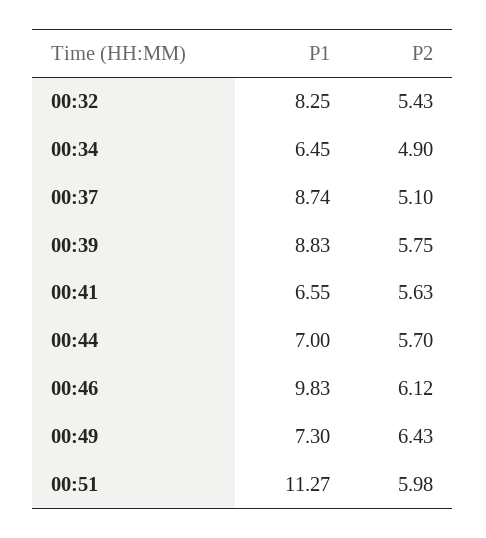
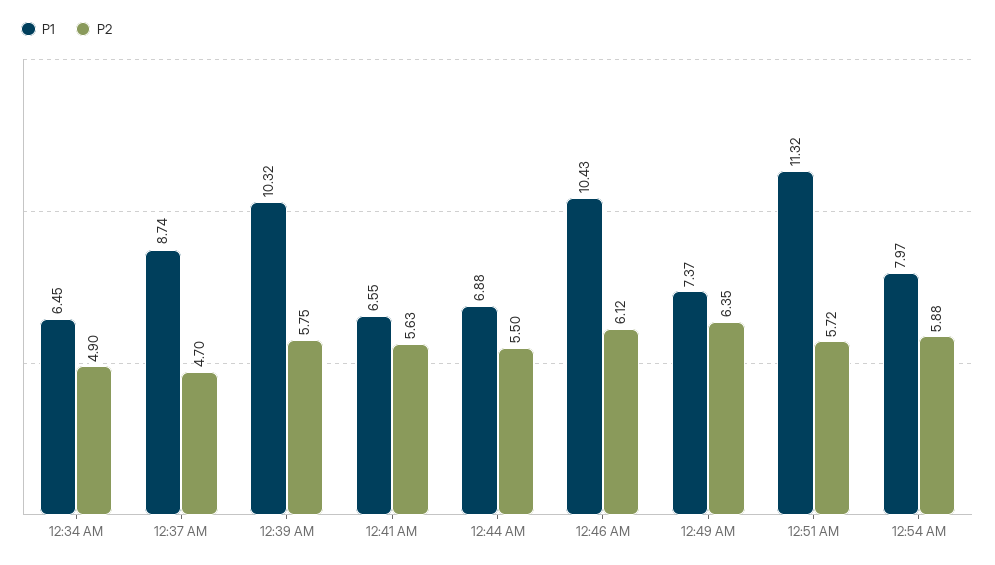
P1, 00:32: 8.25 -> none
P2, 00:32: 5.43 -> none
P2, 00:37: 5.1 -> 4.7
P1, 00:39: 8.83 -> 10.32
P1, 00:44: 7 -> 6.88
P2, 00:44: 5.7 -> 5.5
P1, 00:46: 9.83 -> 10.43
P1, 00:49: 7.3 -> 7.37
P2, 00:49: 6.43 -> 6.35
P1, 00:51: 11.27 -> 11.32
P2, 00:51: 5.98 -> 5.72
P1, 12:54 AM: none -> 7.97
P2, 12:54 AM: none -> 5.88

